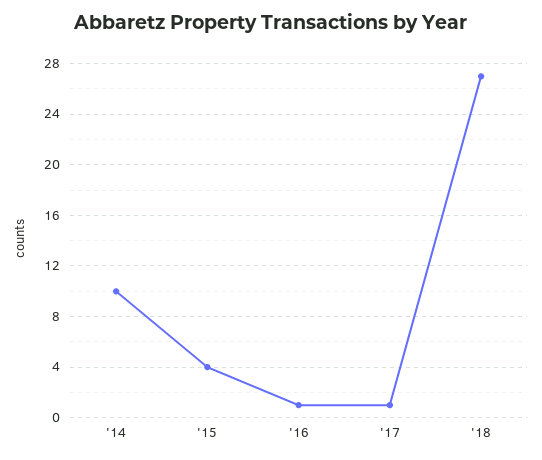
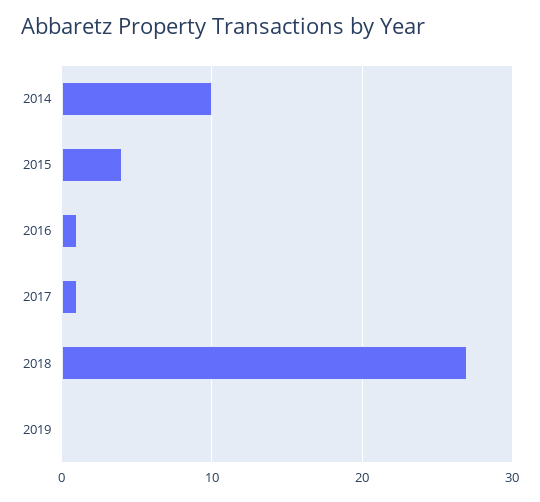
2019: none -> 0

